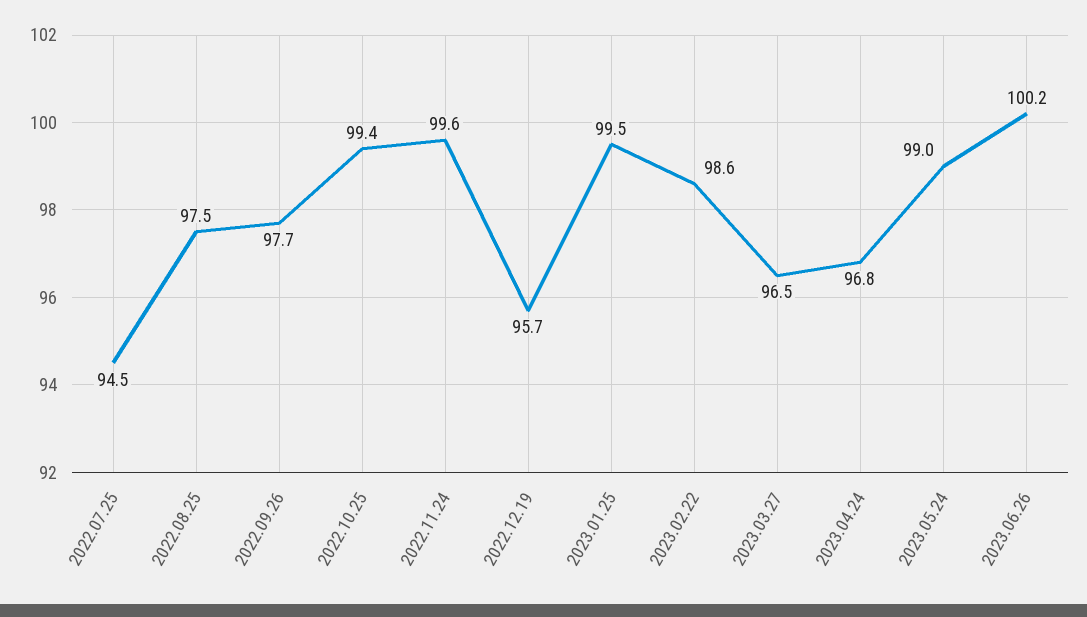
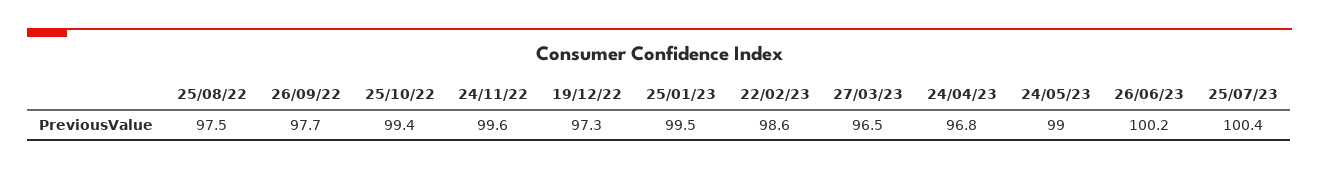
2022.07.25: 94.5 -> none
2022.12.19: 95.7 -> 97.3
25/07/23: none -> 100.4

